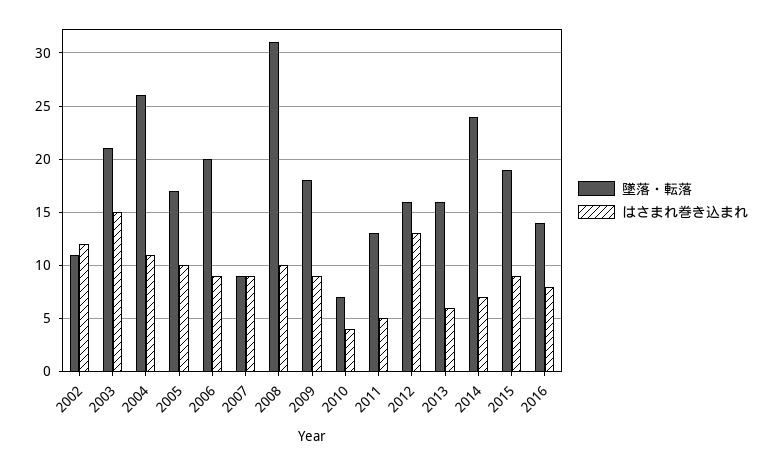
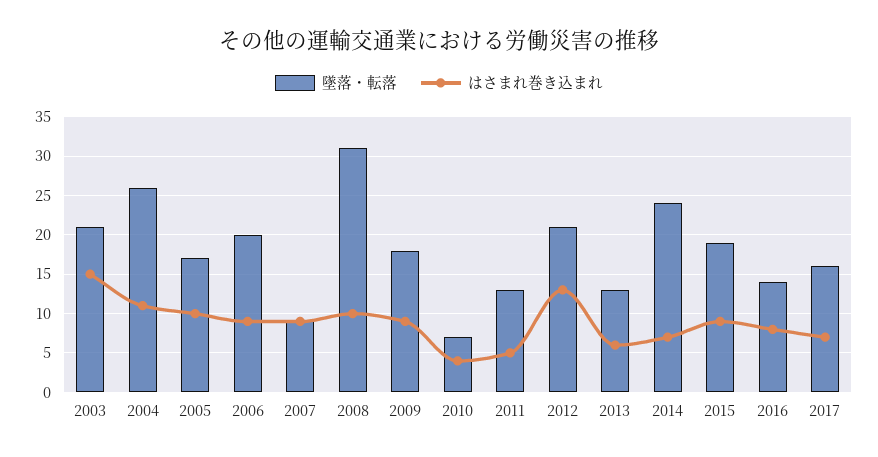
墜落・転落, 2002: 11 -> none
はさまれ巻き込まれ, 2002: 12 -> none
墜落・転落, 2012: 16 -> 21
墜落・転落, 2013: 16 -> 13
墜落・転落, 2017: none -> 16
はさまれ巻き込まれ, 2017: none -> 7

